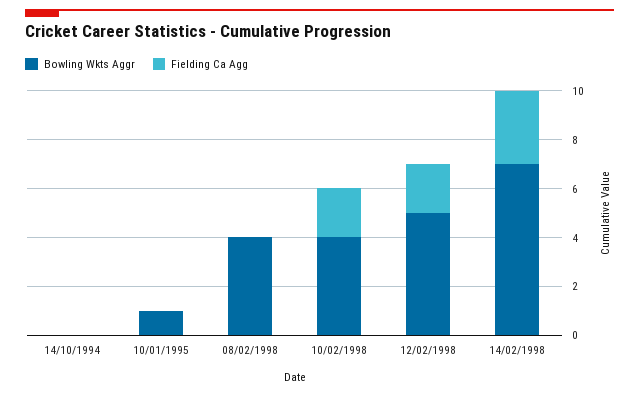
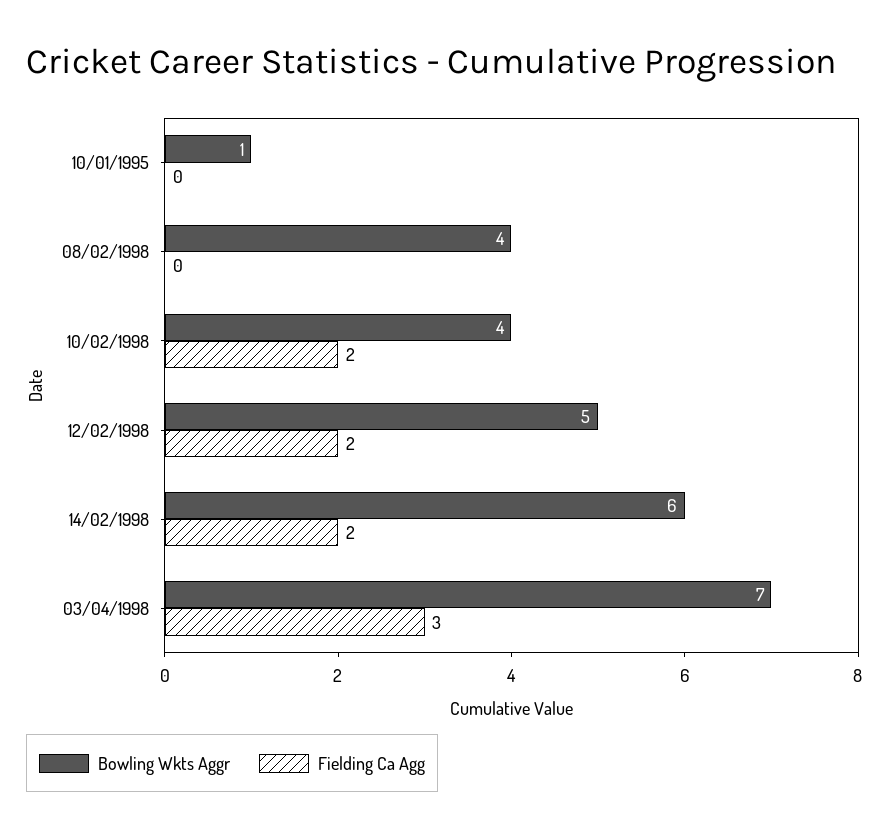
Bowling Wkts Aggr, 14/10/1994: 0 -> none
Fielding Ca Agg, 14/10/1994: 0 -> none
Bowling Wkts Aggr, 14/02/1998: 7 -> 6
Fielding Ca Agg, 14/02/1998: 3 -> 2
Bowling Wkts Aggr, 03/04/1998: none -> 7
Fielding Ca Agg, 03/04/1998: none -> 3

